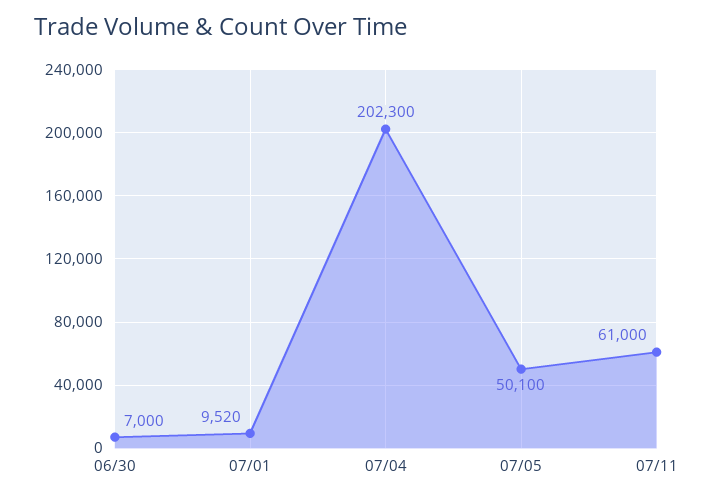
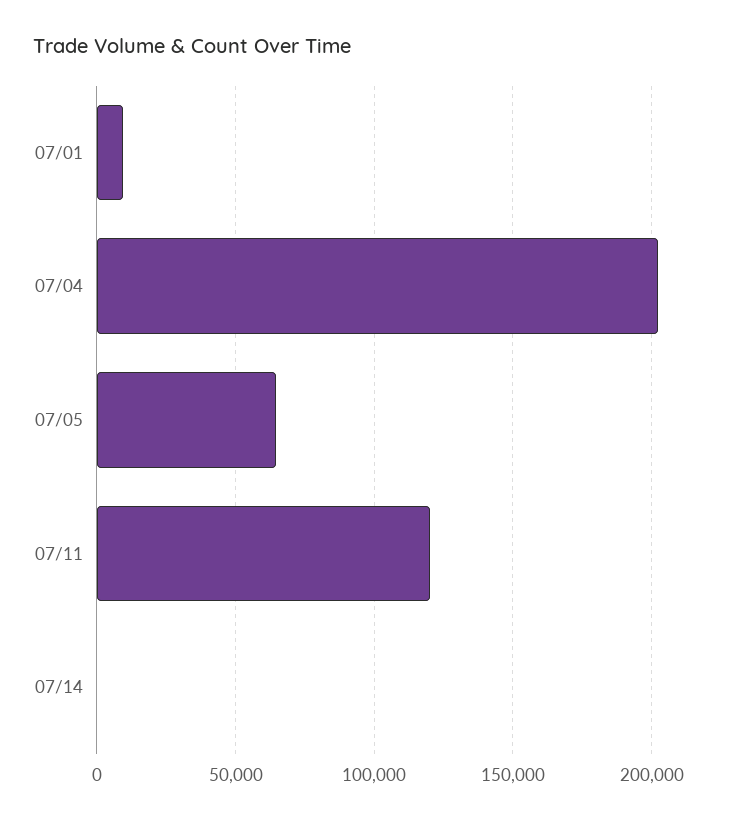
06/30: 7000 -> none
07/05: 50100 -> 65000
07/11: 61000 -> 120000
07/14: none -> 0

